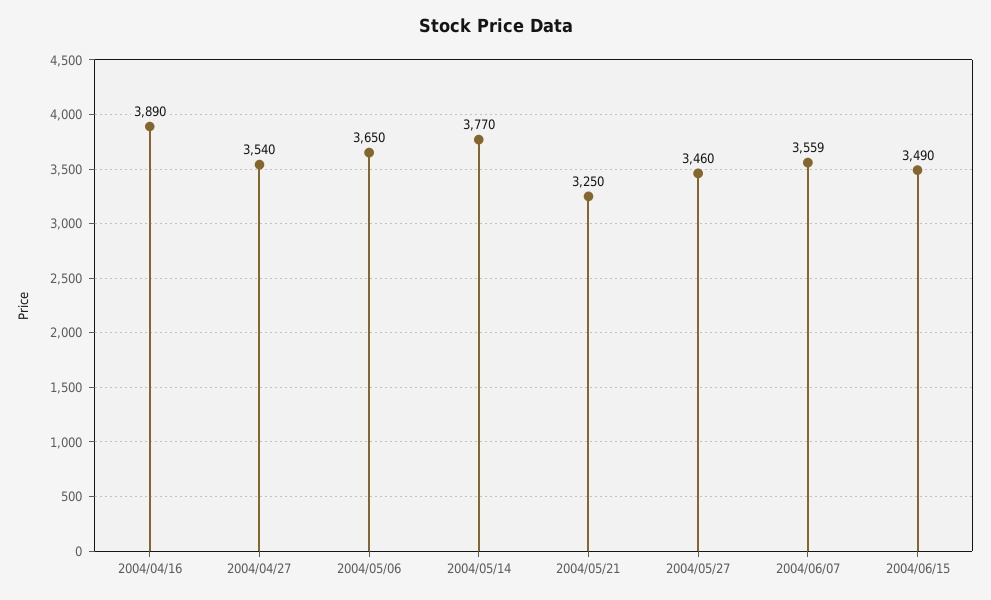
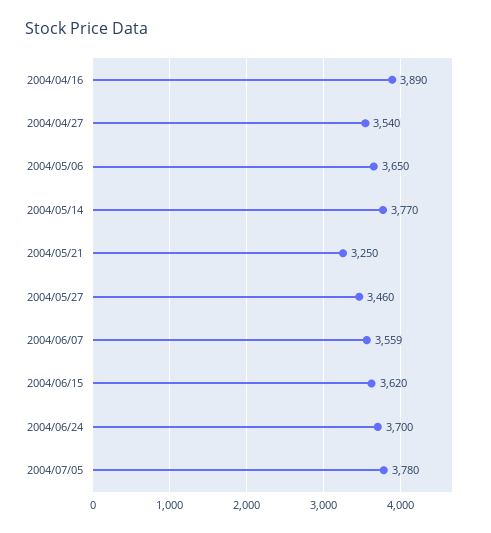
2004/06/15: 3490 -> 3620
2004/06/24: none -> 3700
2004/07/05: none -> 3780

